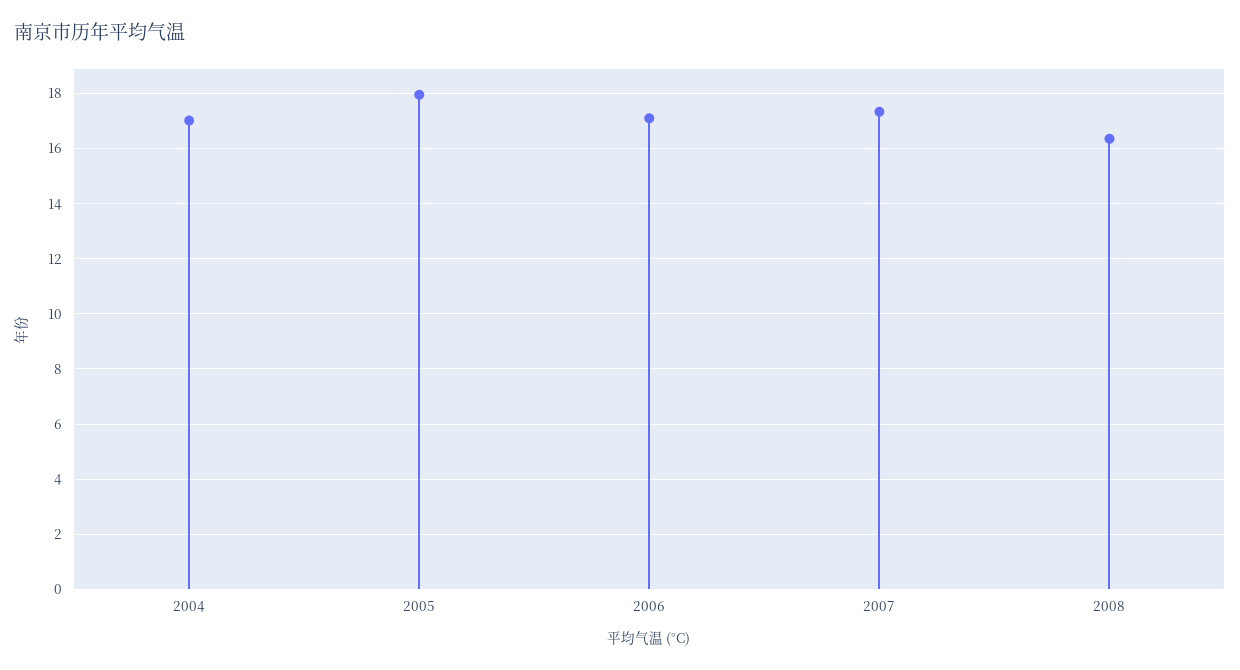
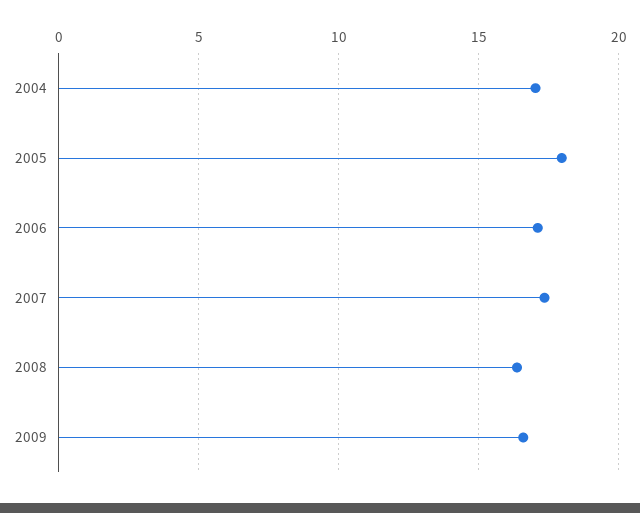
2009: none -> 16.5

